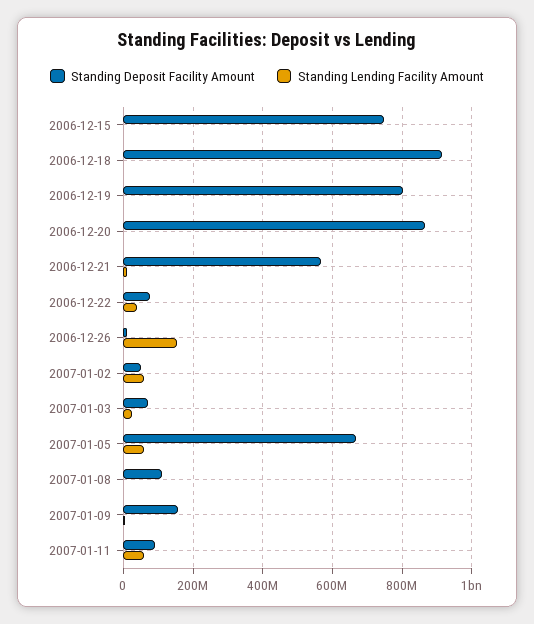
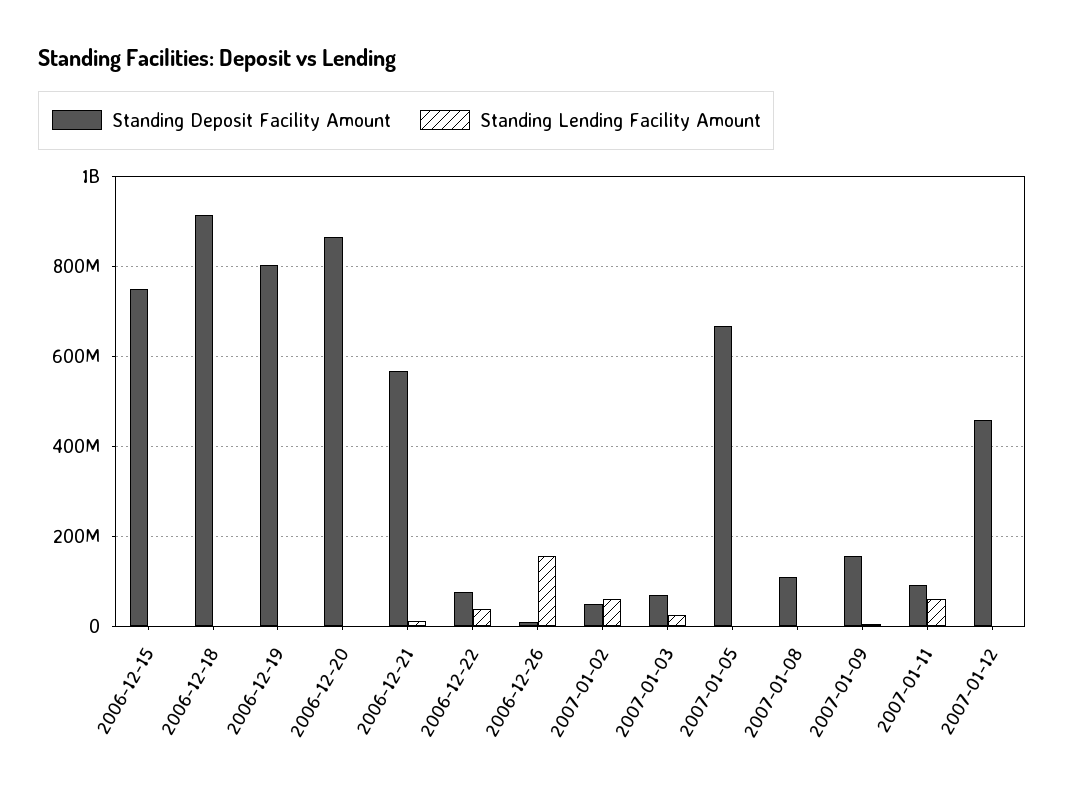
Standing Lending Facility Amount, 2007-01-05: 60000000 -> 0
Standing Deposit Facility Amount, 2007-01-12: none -> 460000000
Standing Lending Facility Amount, 2007-01-12: none -> 0

